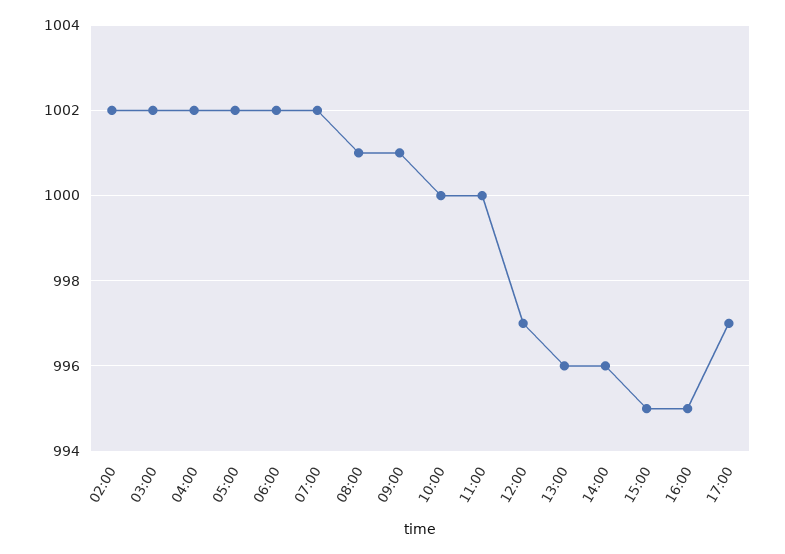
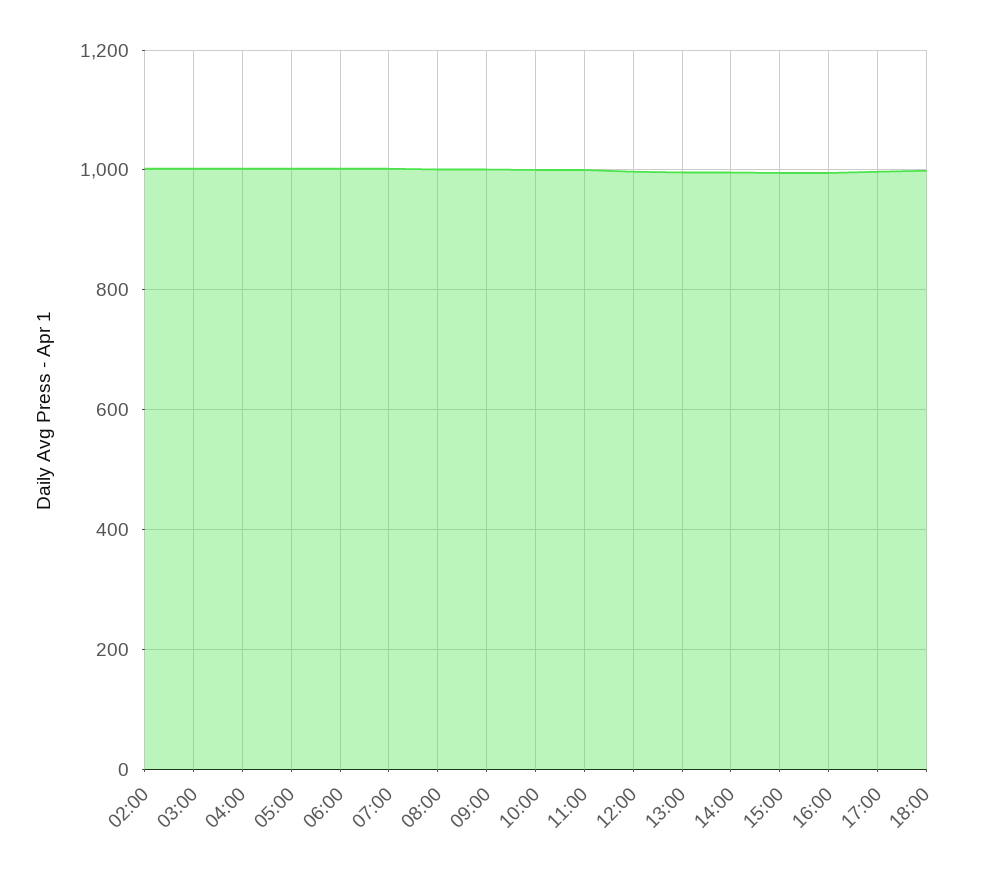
18:00: none -> 1000

